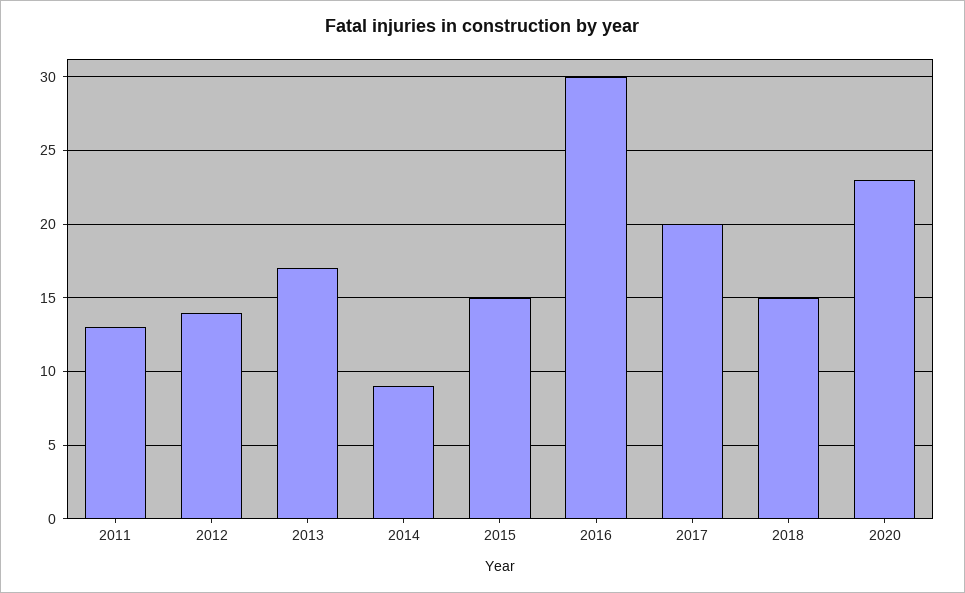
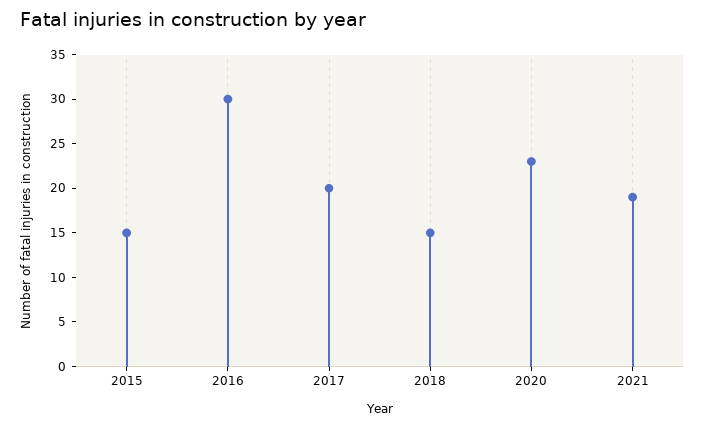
2011: 13 -> none
2012: 14 -> none
2013: 17 -> none
2014: 9 -> none
2021: none -> 19

